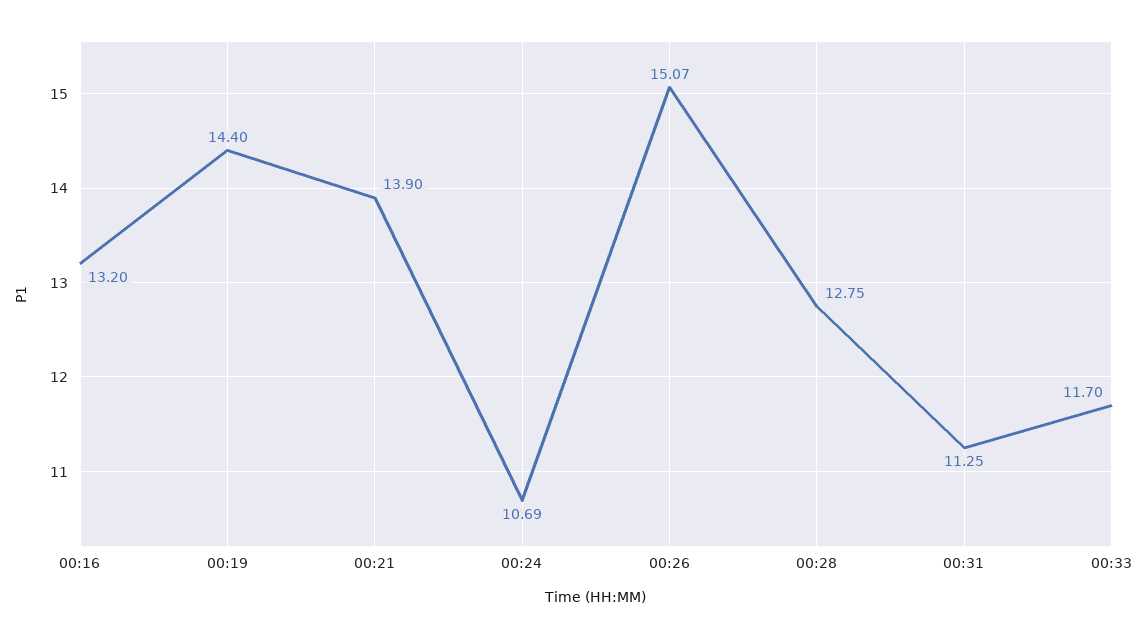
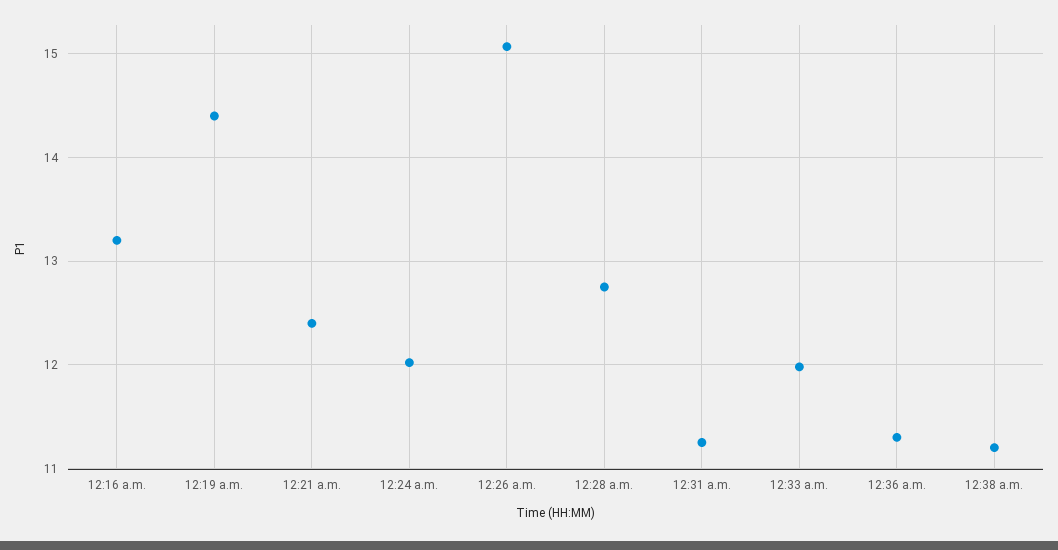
00:21: 13.9 -> 12.4
00:24: 10.69 -> 12
00:33: 11.7 -> 12
12:36 a.m.: none -> 11.3
12:38 a.m.: none -> 11.2

